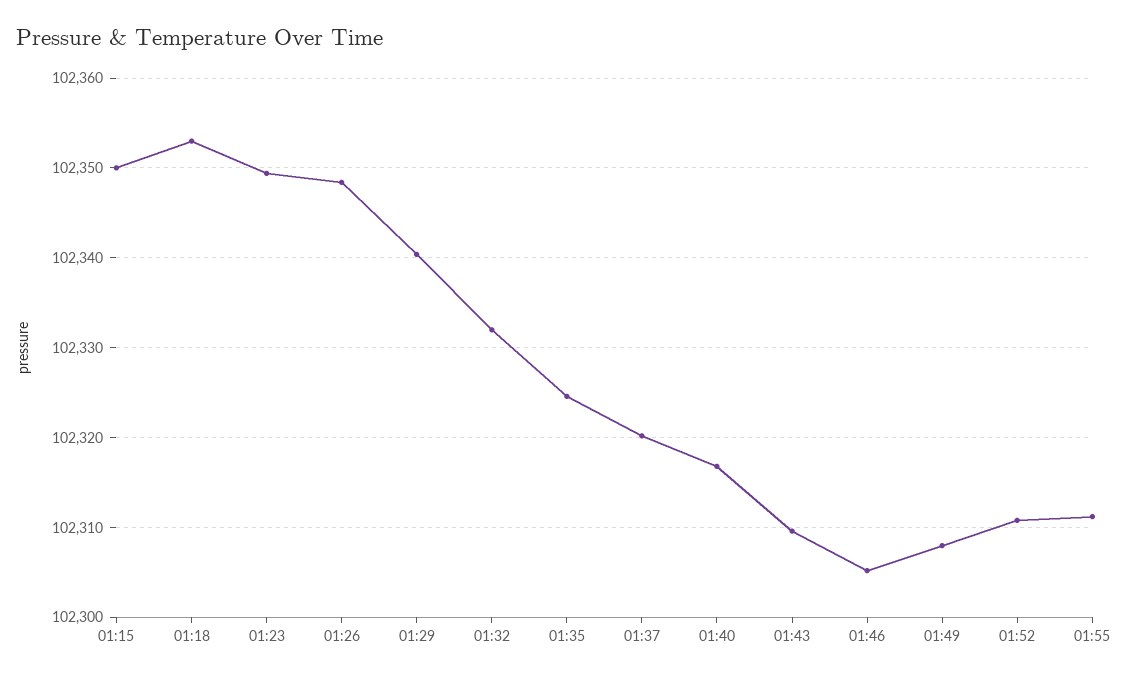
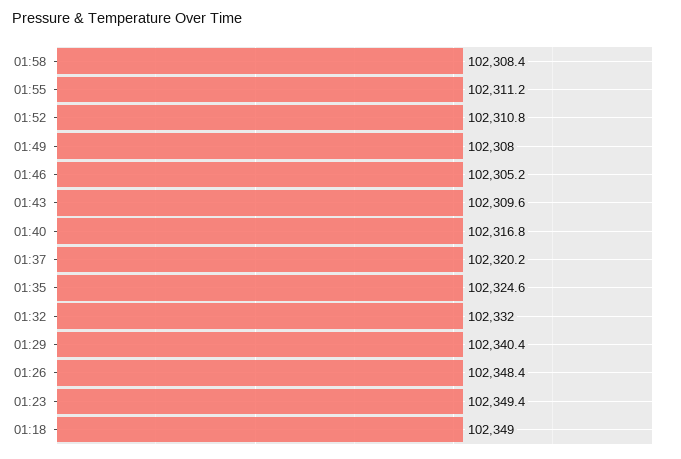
01:15: 102350 -> none
01:18: 102353 -> 102349
01:58: none -> 102308.4

